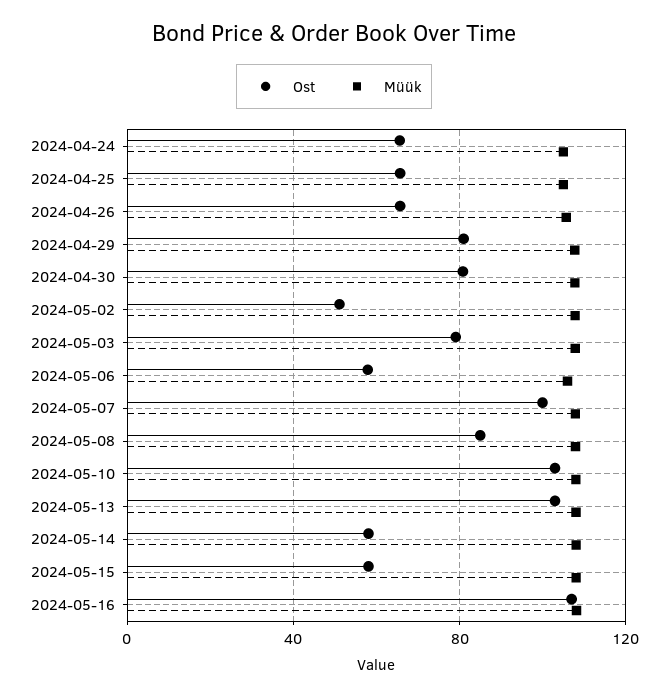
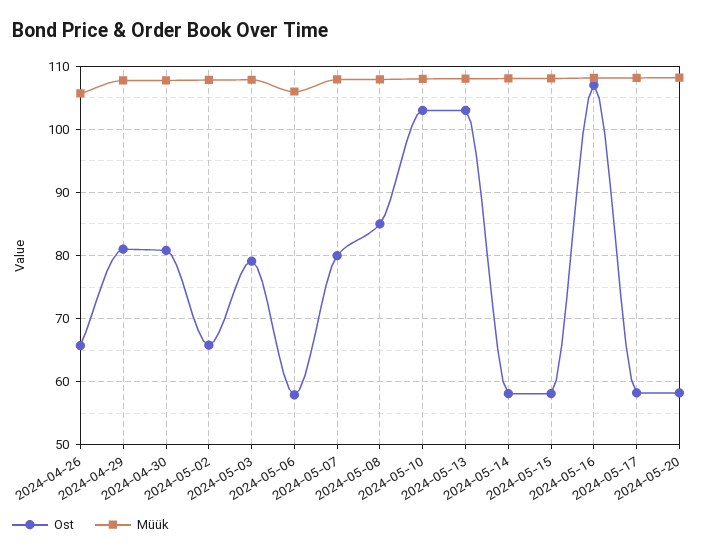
Ost, 2024-04-24: 65 -> none
Müük, 2024-04-24: 105 -> none
Ost, 2024-04-25: 65 -> none
Müük, 2024-04-25: 105 -> none
Ost, 2024-05-02: 50 -> 66
Ost, 2024-05-07: 100 -> 80
Ost, 2024-05-17: none -> 58
Müük, 2024-05-17: none -> 108
Ost, 2024-05-20: none -> 58
Müük, 2024-05-20: none -> 108

